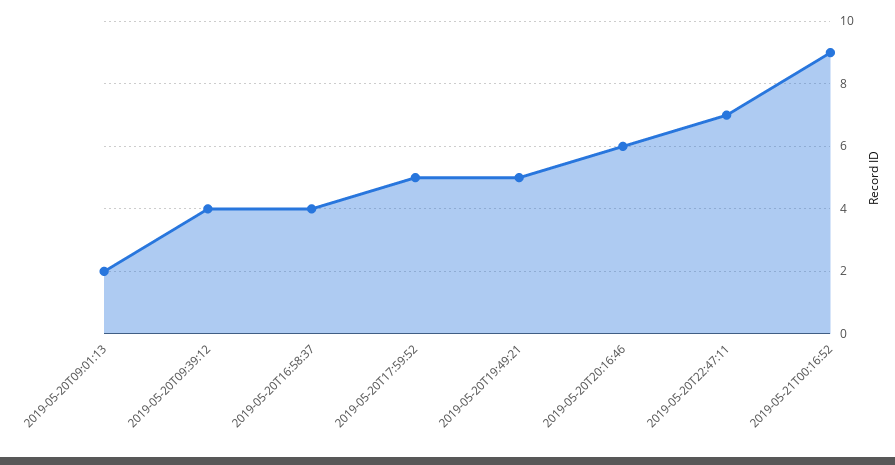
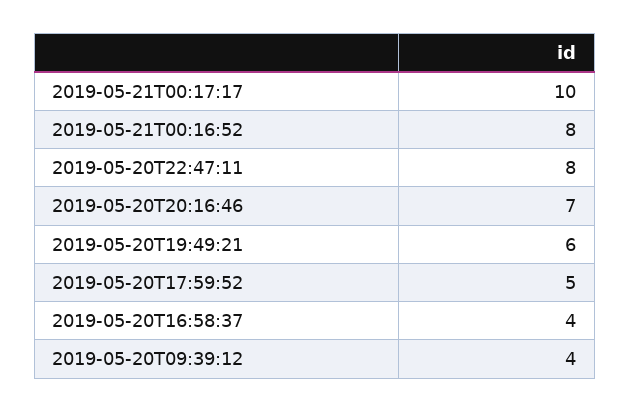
2019-05-20T09:01:13: 2 -> none
2019-05-20T19:49:21: 5 -> 6
2019-05-20T20:16:46: 6 -> 7
2019-05-20T22:47:11: 7 -> 8
2019-05-21T00:16:52: 9 -> 8
2019-05-21T00:17:17: none -> 10

